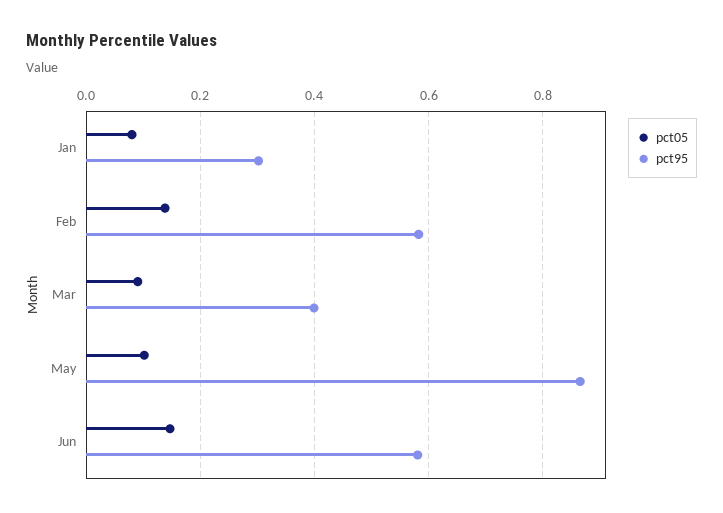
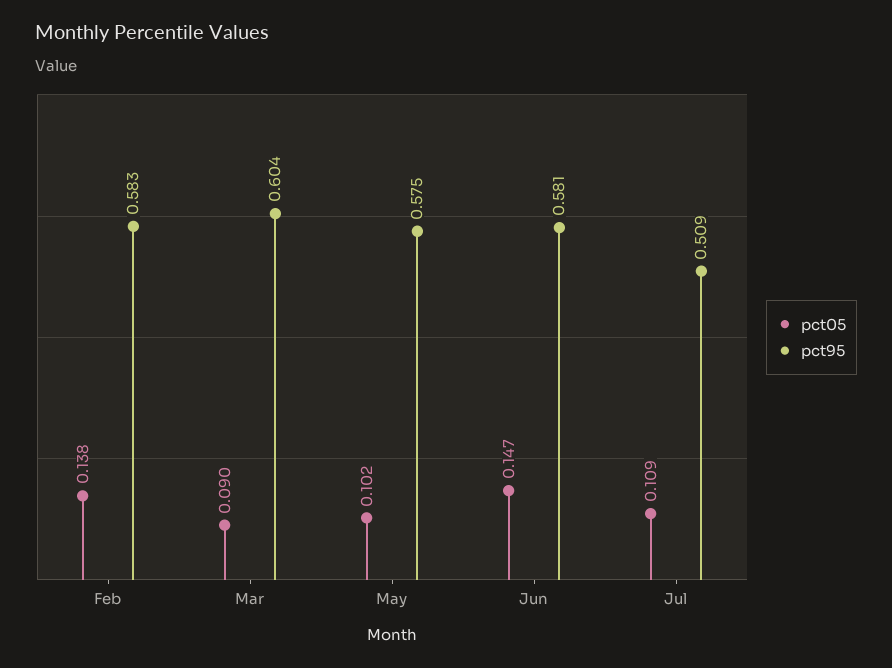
pct05, Jan: 0.08 -> none
pct95, Jan: 0.3 -> none
pct95, Mar: 0.4 -> 0.604
pct95, May: 0.86 -> 0.575
pct05, Jul: none -> 0.109
pct95, Jul: none -> 0.509

